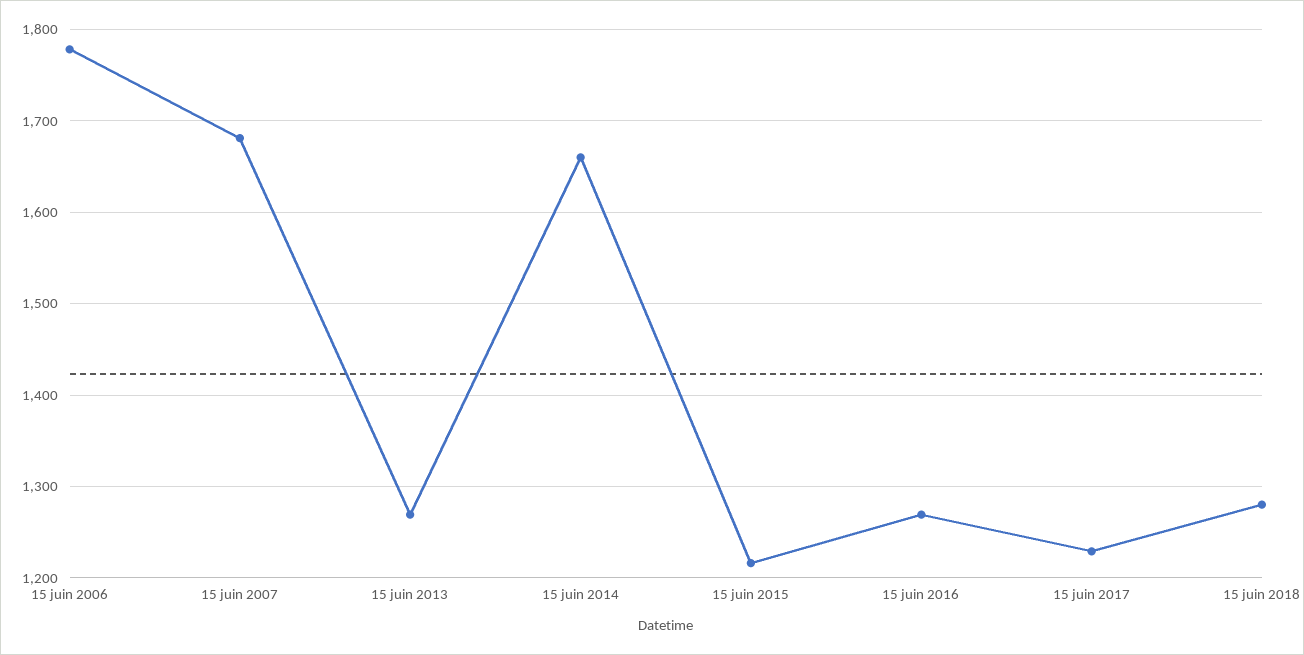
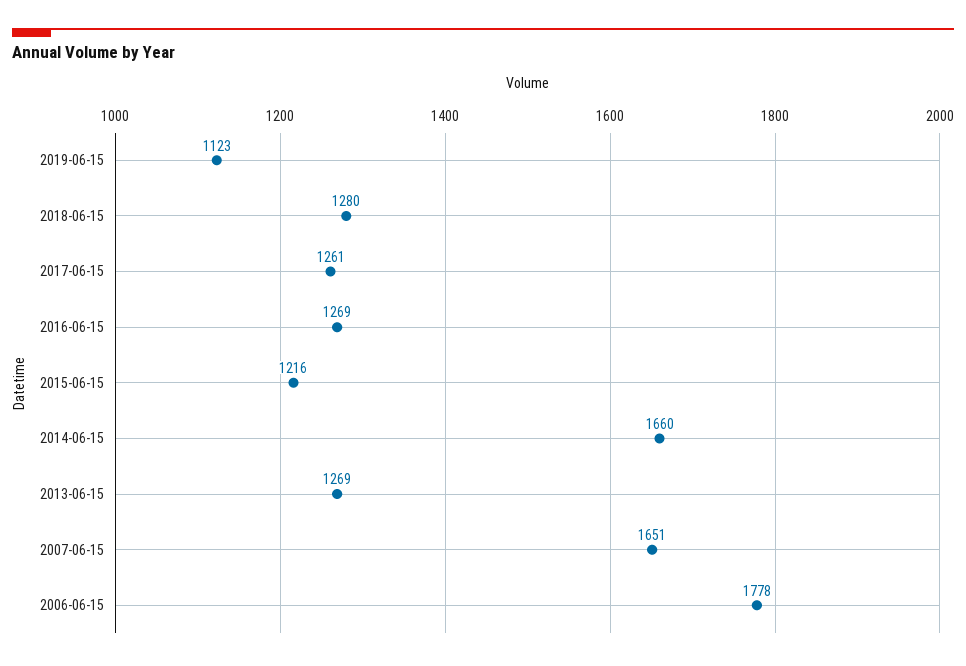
15 juin 2007: 1680 -> 1651
15 juin 2017: 1230 -> 1261
2019-06-15: none -> 1123

